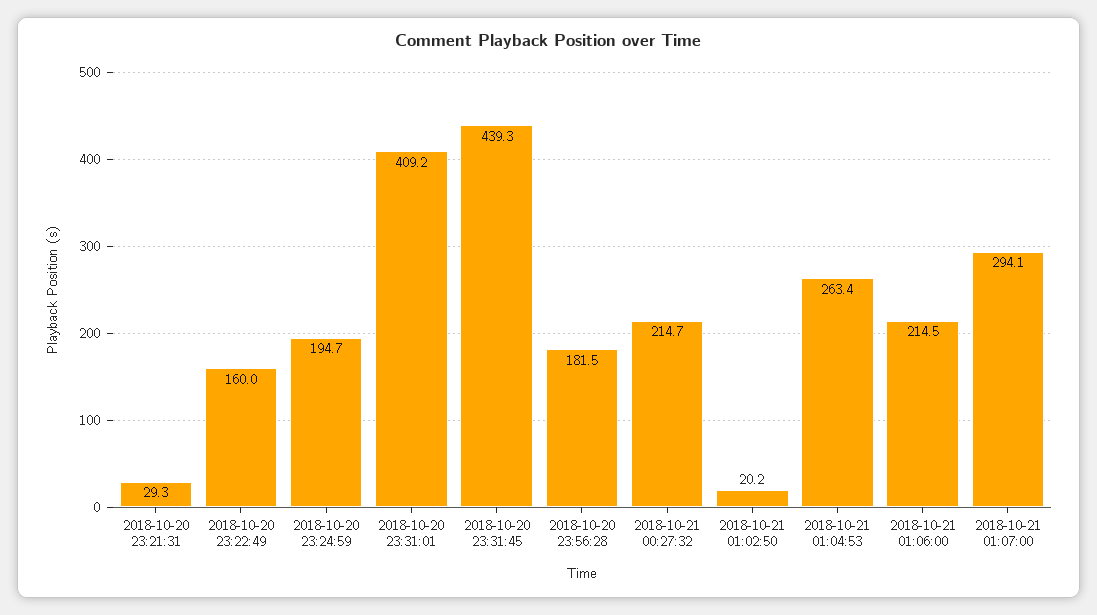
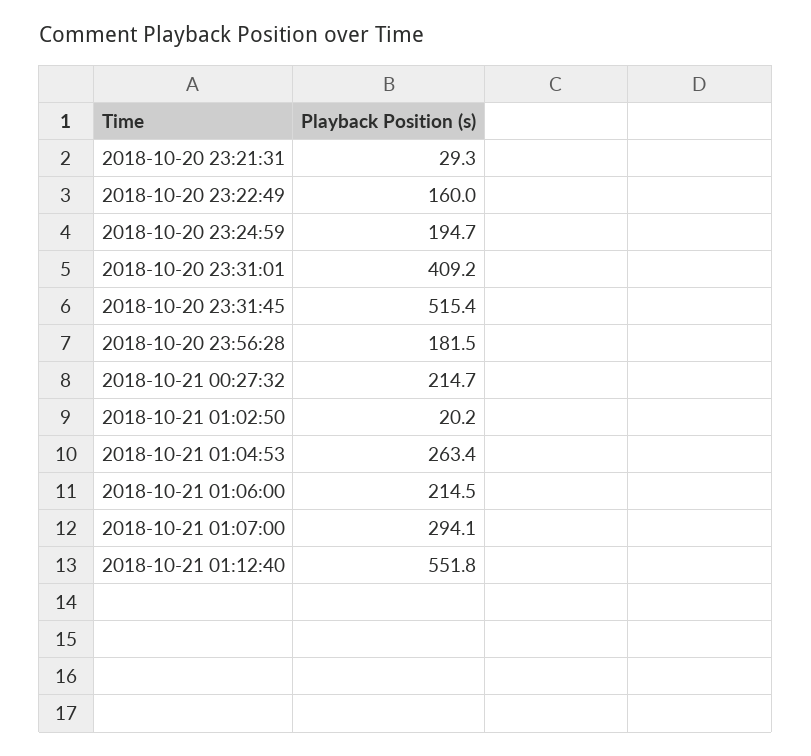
2018-10-20 23:31:45: 439.3 -> 515.4
2018-10-21 01:12:40: none -> 551.8

